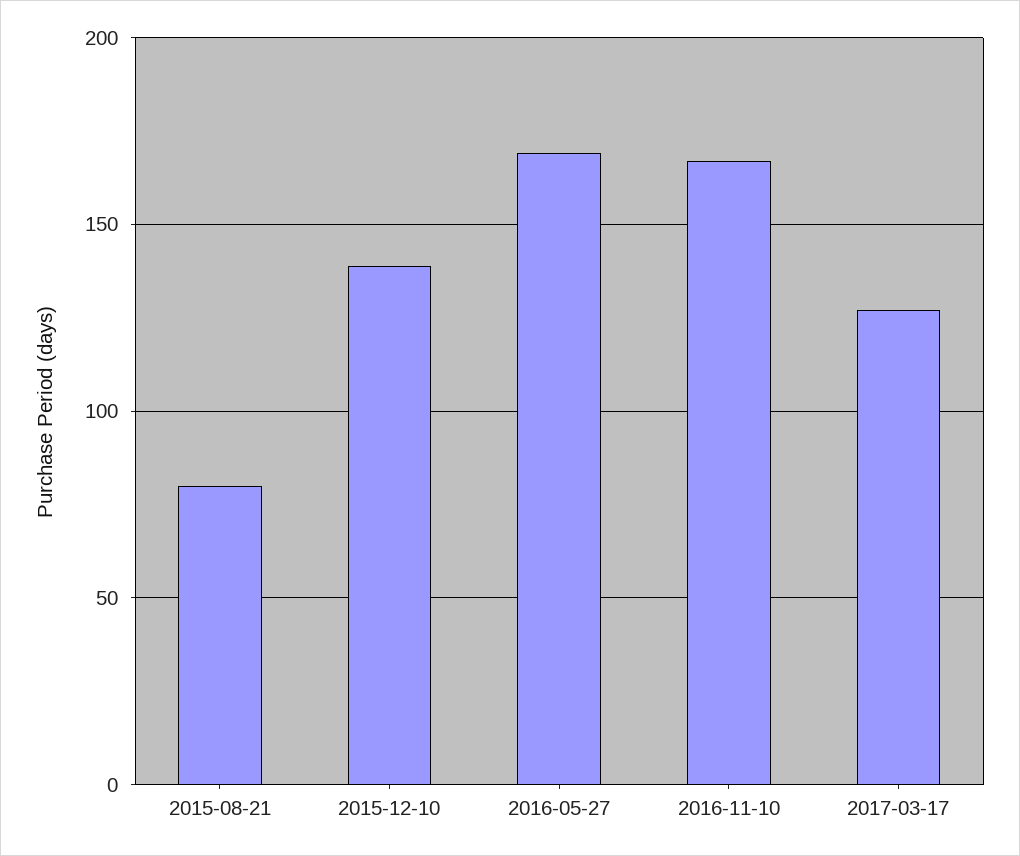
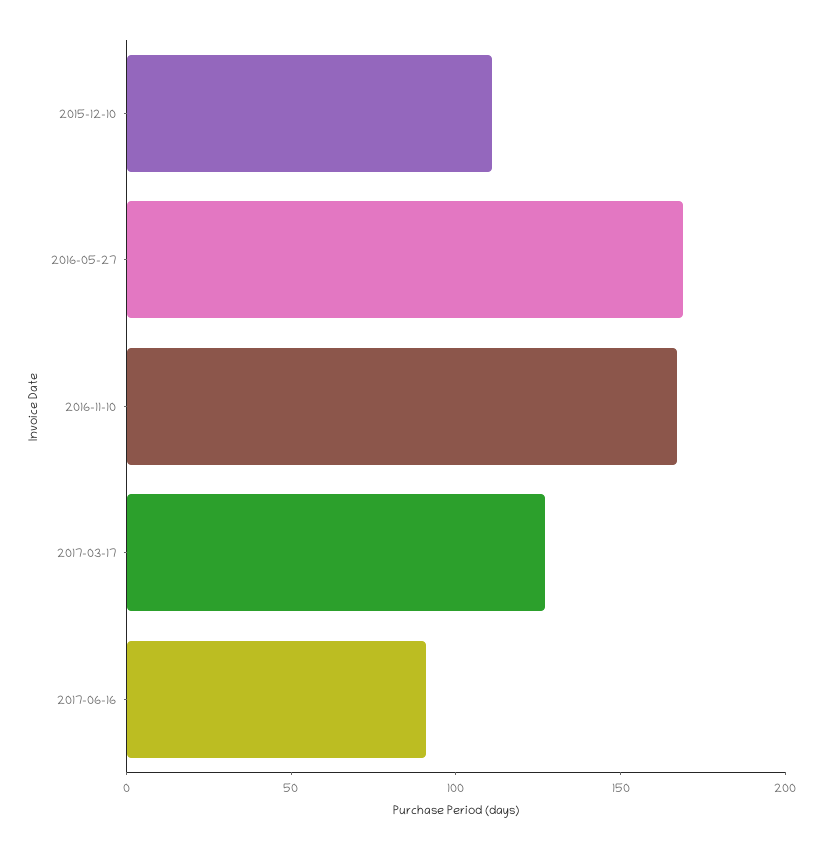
2015-08-21: 80 -> none
2015-12-10: 140 -> 110
2017-06-16: none -> 90

